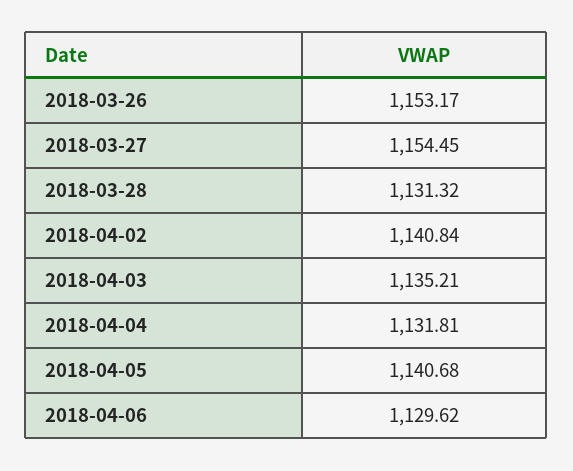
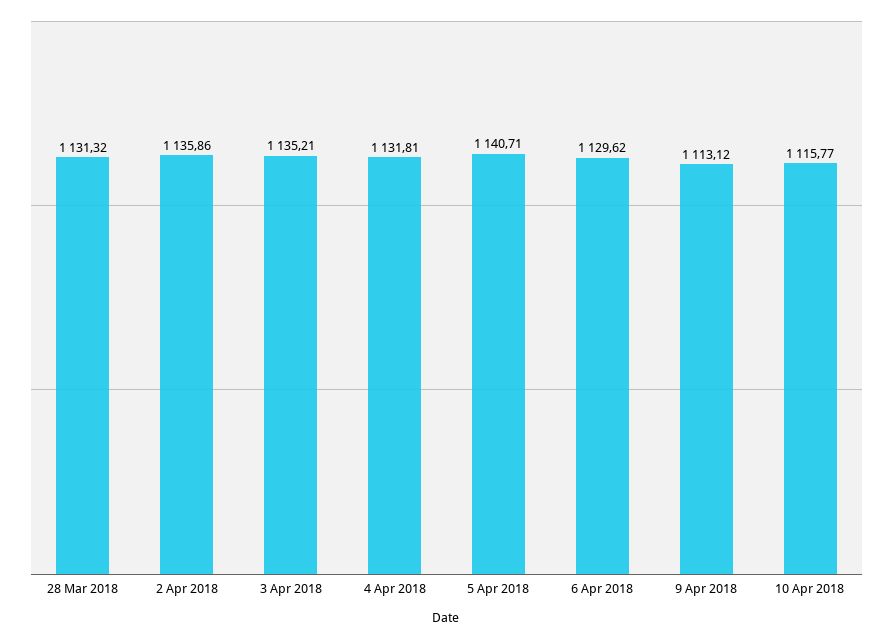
2018-03-26: 1153.17 -> none
2018-03-27: 1154.45 -> none
2018-04-02: 1140.84 -> 1135.86
2018-04-05: 1140.68 -> 1140.71
9 Apr 2018: none -> 1113.12
10 Apr 2018: none -> 1115.77

